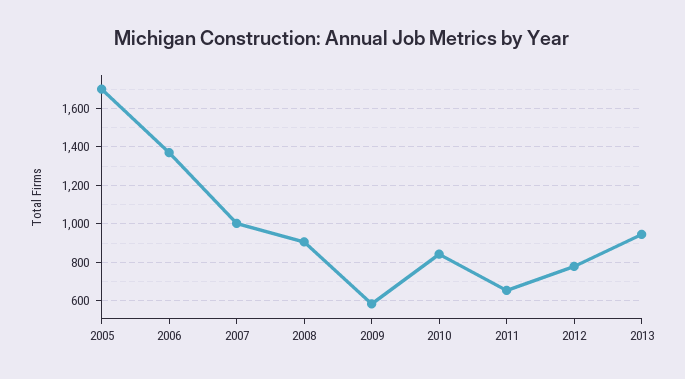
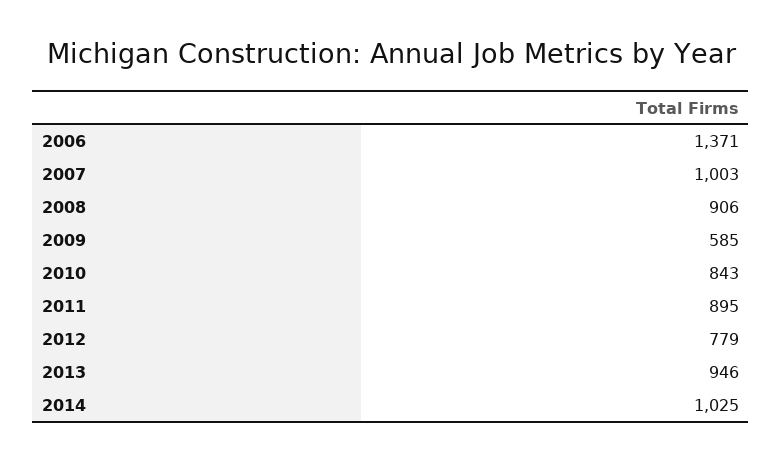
2005: 1700 -> none
2011: 650 -> 895
2014: none -> 1025

